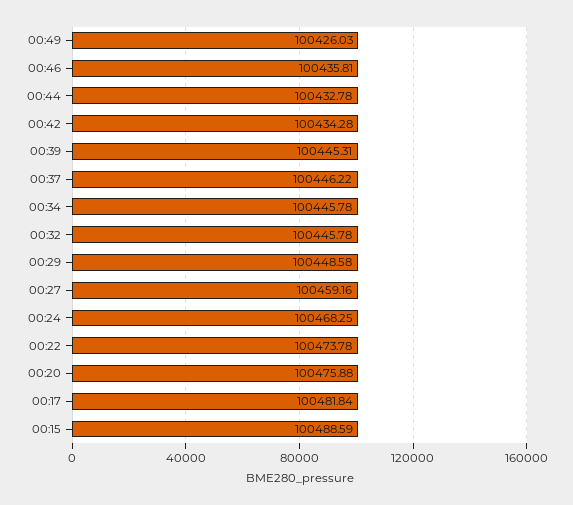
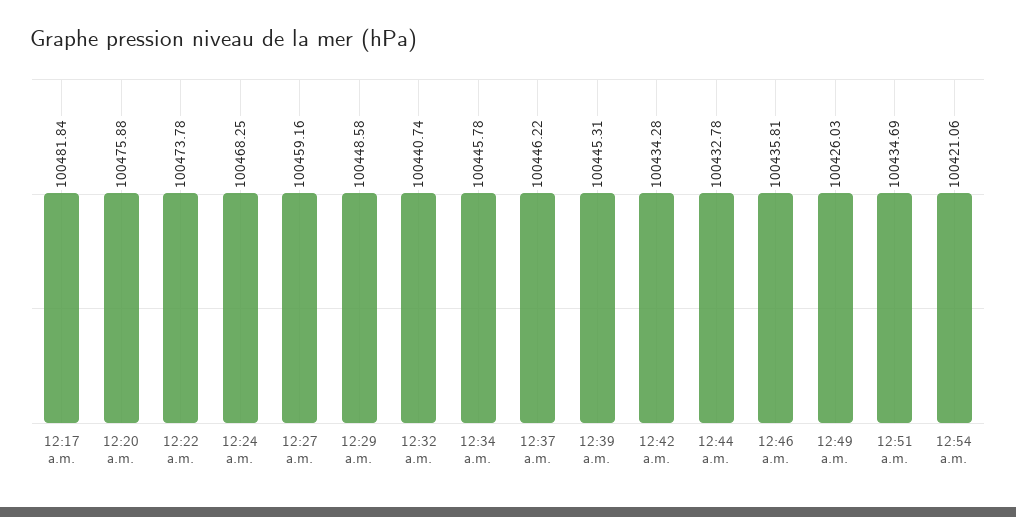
00:32: 100445.78 -> 100440.74
00:15: 100488.59 -> none
12:51 a.m.: none -> 100434.69
12:54 a.m.: none -> 100421.06

